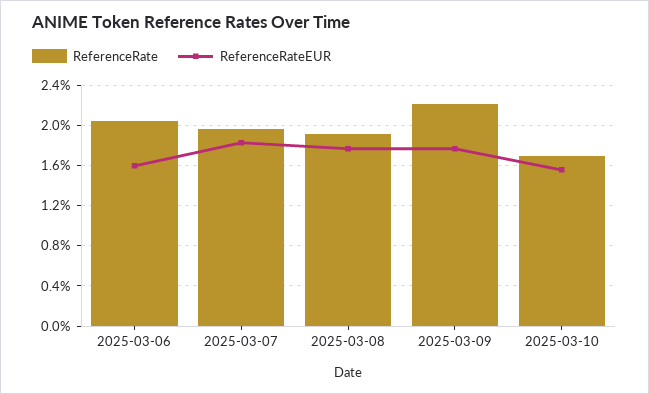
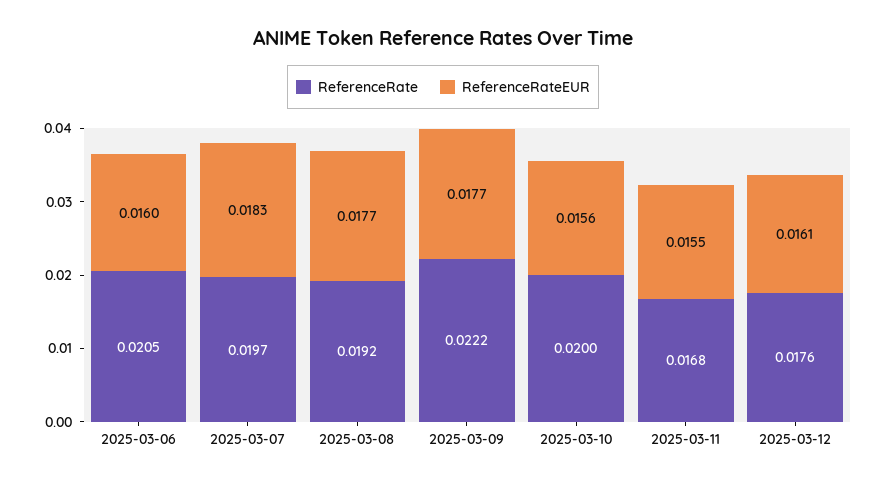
ReferenceRate, 2025-03-10: 0.017 -> 0.02
ReferenceRate, 2025-03-11: none -> 0.0168
ReferenceRateEUR, 2025-03-11: none -> 0.0155
ReferenceRate, 2025-03-12: none -> 0.0176
ReferenceRateEUR, 2025-03-12: none -> 0.0161

